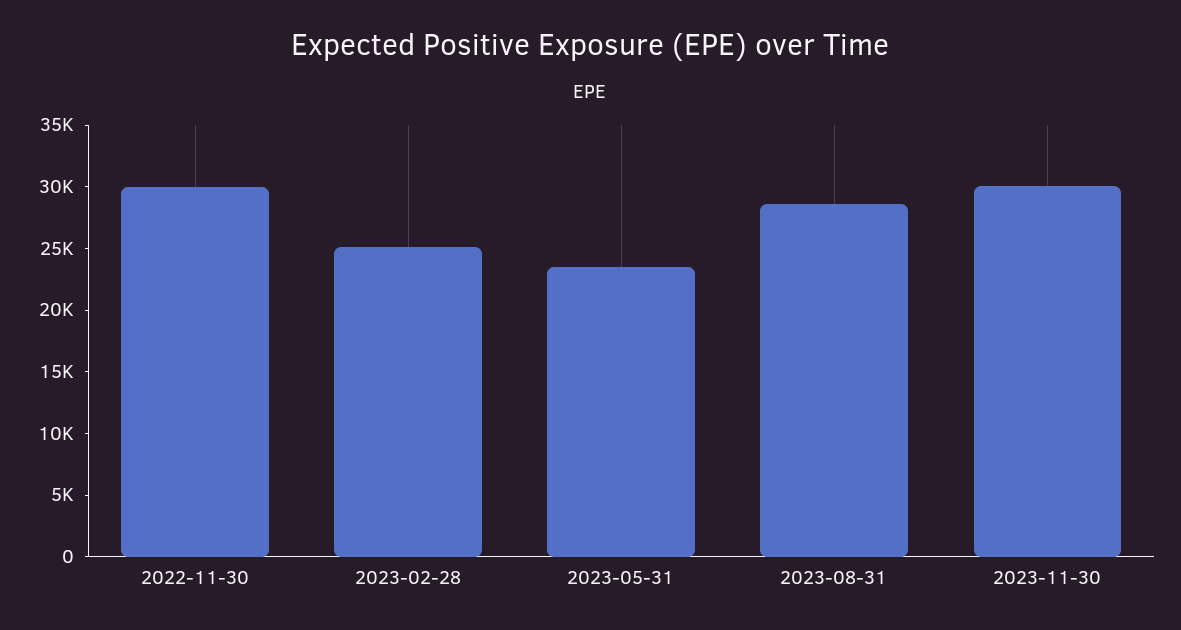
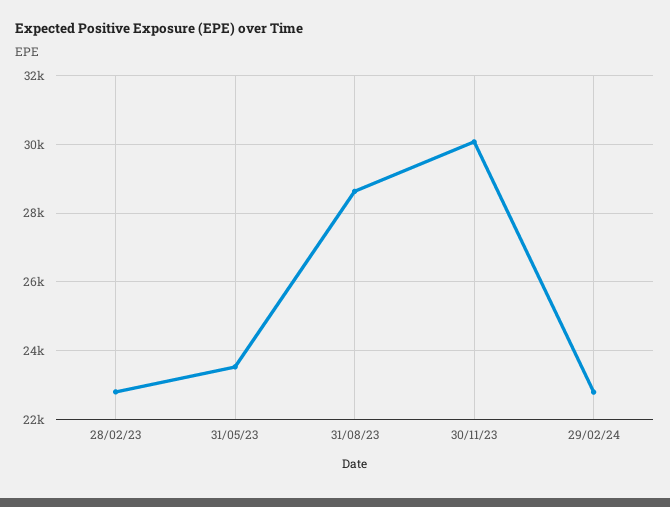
2022-11-30: 30000 -> none
2023-02-28: 25000 -> 22800
29/02/24: none -> 22800

